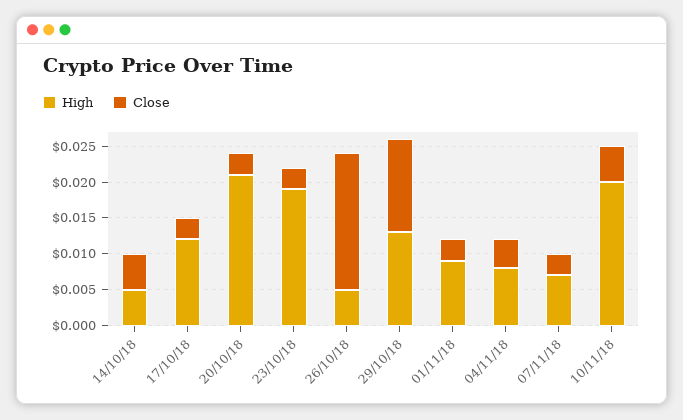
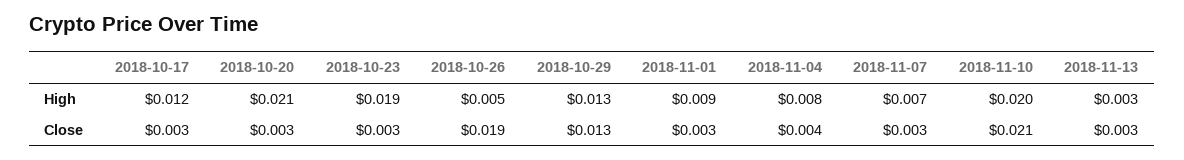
High, 14/10/18: 0.005 -> none
Close, 14/10/18: 0.005 -> none
Close, 10/11/18: 0.005 -> 0.021
High, 2018-11-13: none -> 0.003
Close, 2018-11-13: none -> 0.003

